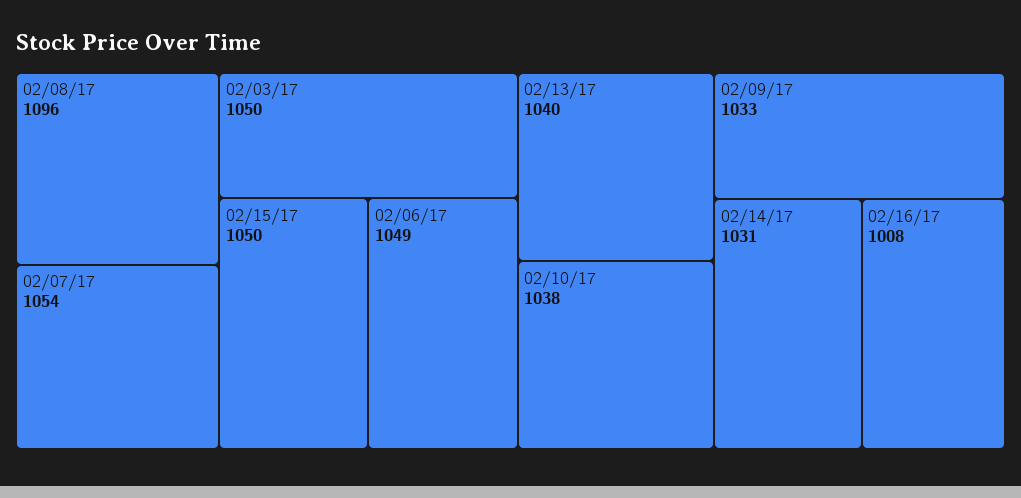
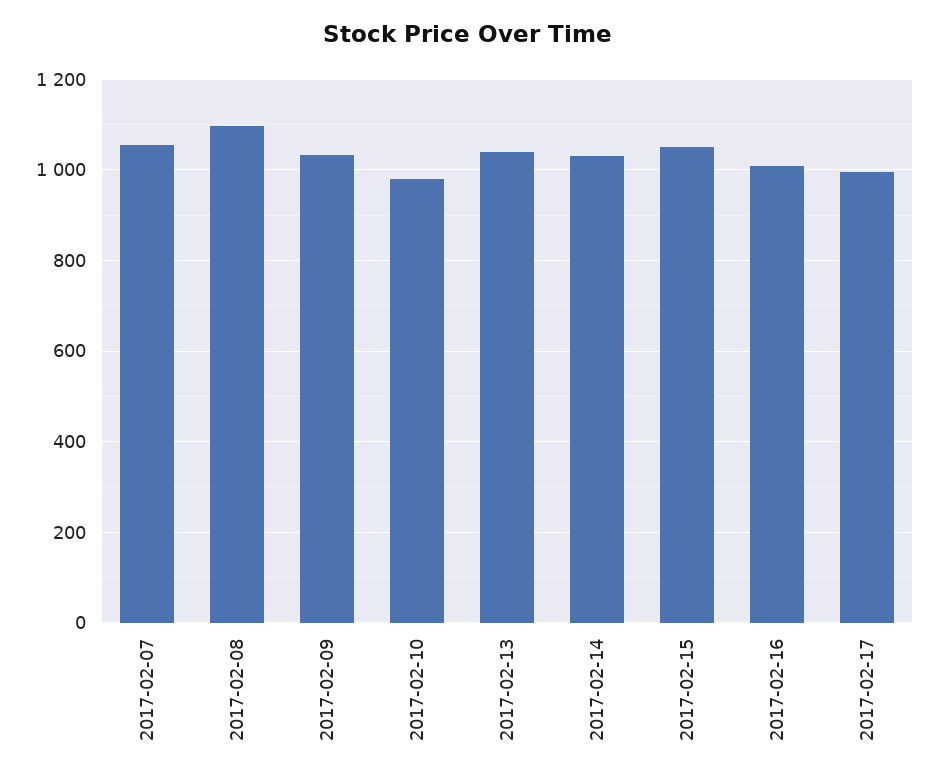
02/03/17: 1050 -> none
02/06/17: 1049 -> none
02/10/17: 1038 -> 980
2017-02-17: none -> 1000

